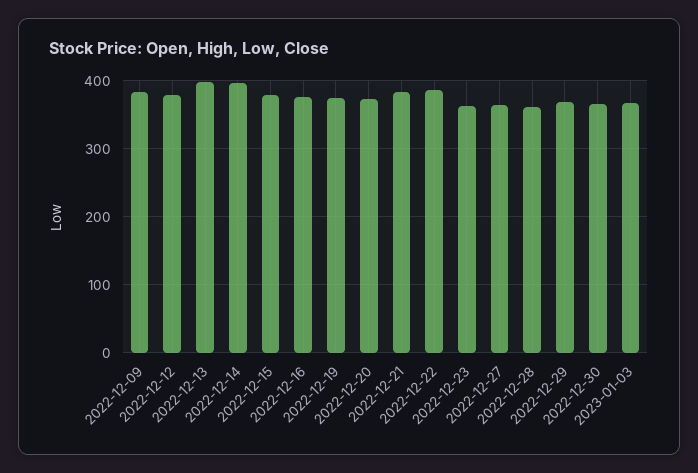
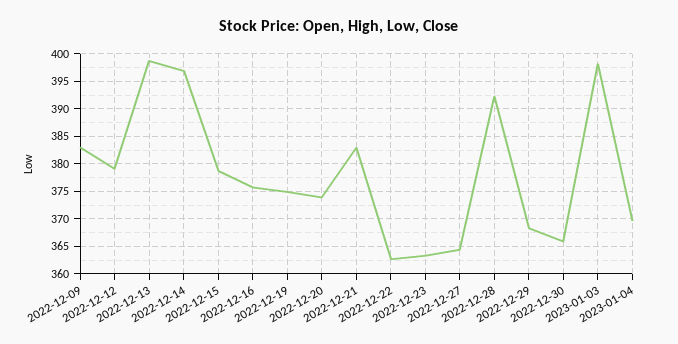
2022-12-22: 390 -> 362.5
2022-12-28: 360 -> 392.5
2023-01-03: 370 -> 397.5
2023-01-04: none -> 370

